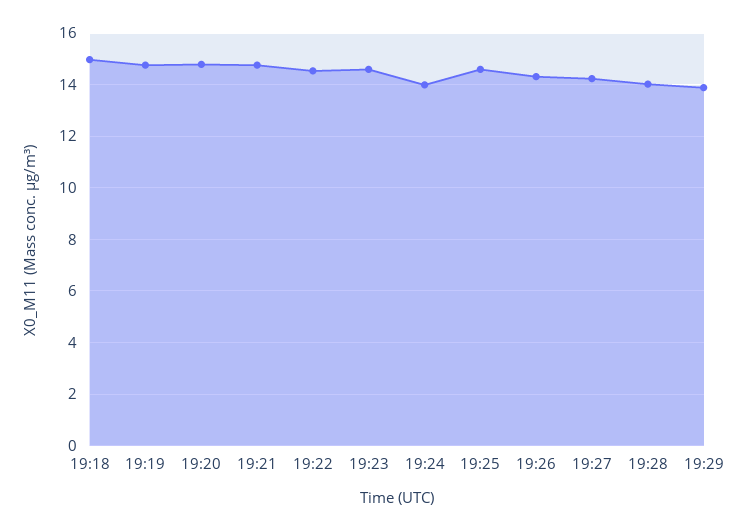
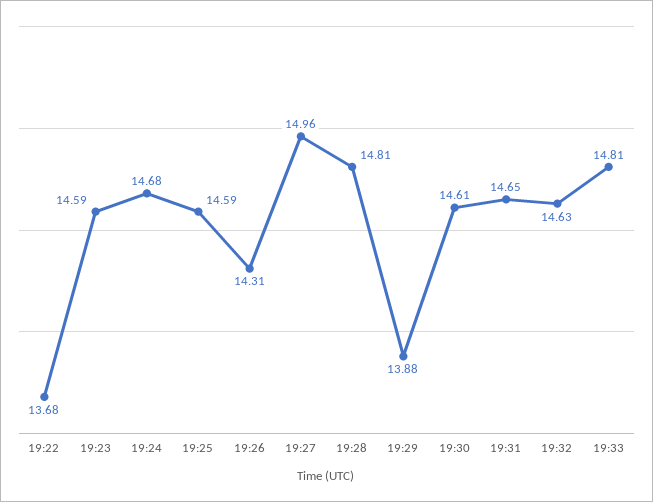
19:18: 15 -> none
19:19: 14.75 -> none
19:20: 14.75 -> none
19:21: 14.75 -> none
19:22: 14.5 -> 13.68
19:24: 14 -> 14.68
19:27: 14.25 -> 14.96
19:28: 14 -> 14.81
19:30: none -> 14.61
19:31: none -> 14.65
19:32: none -> 14.63
19:33: none -> 14.81

